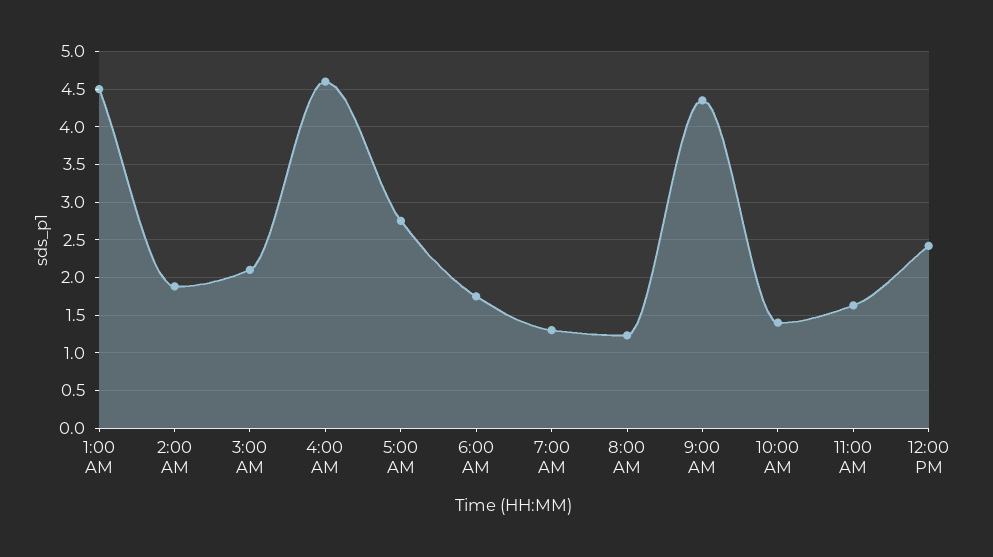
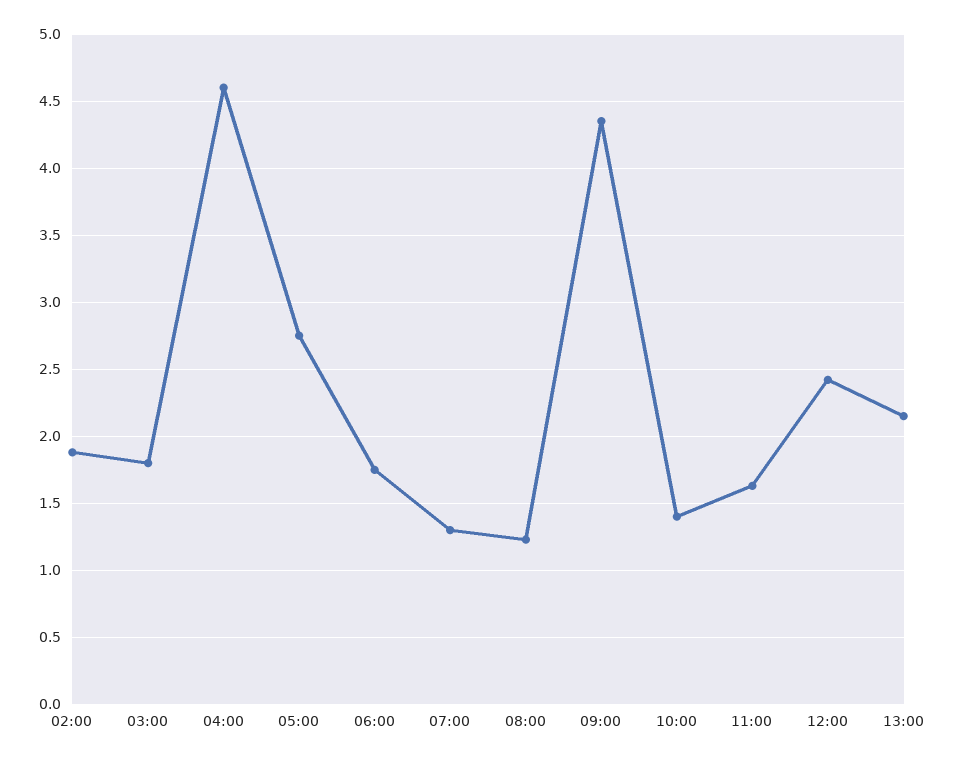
1:00 AM: 4.5 -> none
3:00 AM: 2.1 -> 1.8
13:00: none -> 2.15

